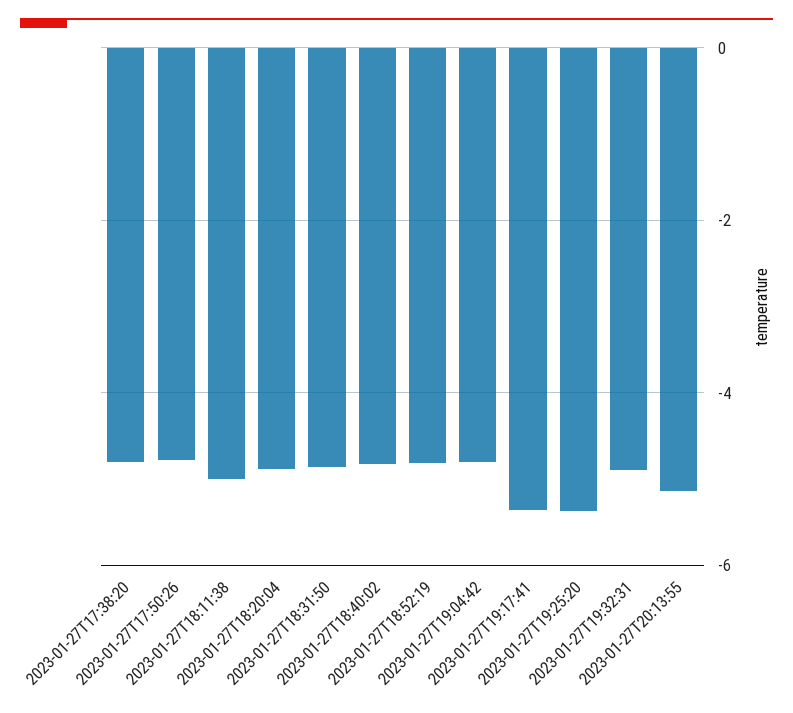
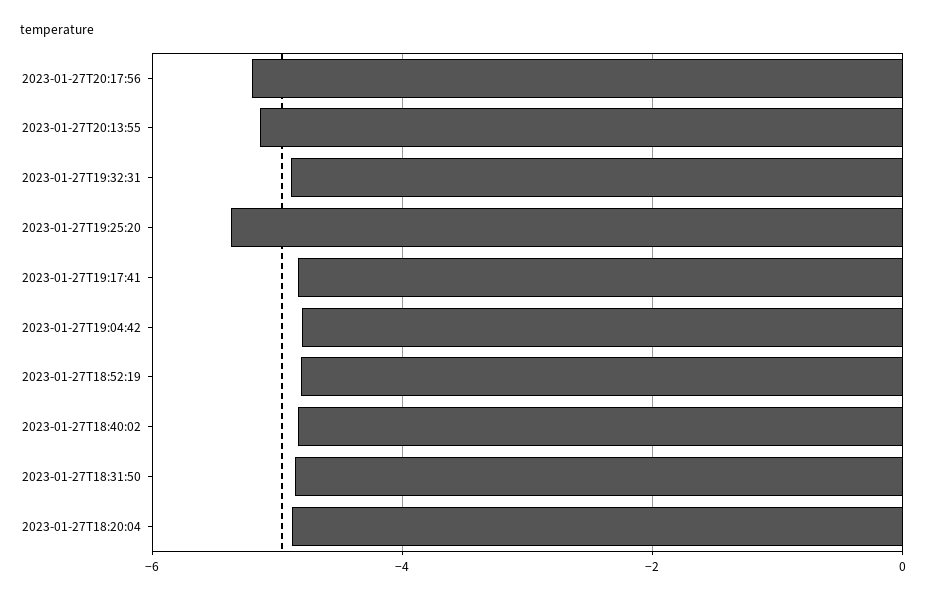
2023-01-27T17:38:20: -4.8 -> none
2023-01-27T17:50:26: -4.8 -> none
2023-01-27T18:11:38: -5 -> none
2023-01-27T19:17:41: -5.4 -> -4.8
2023-01-27T20:17:56: none -> -5.2

